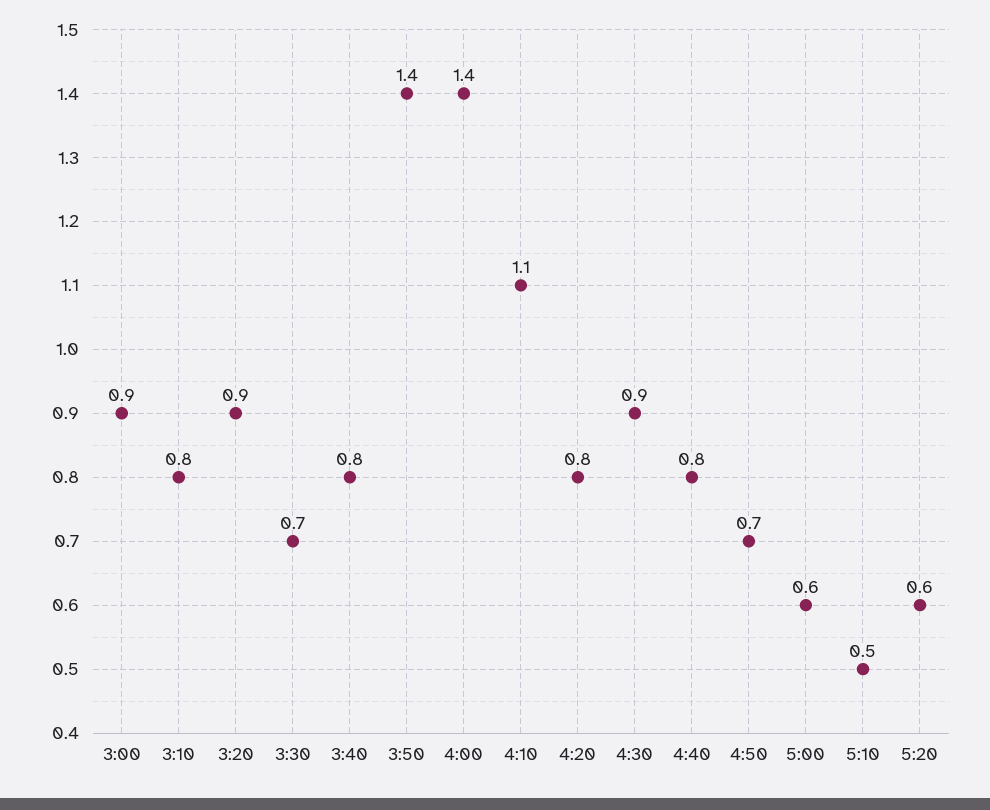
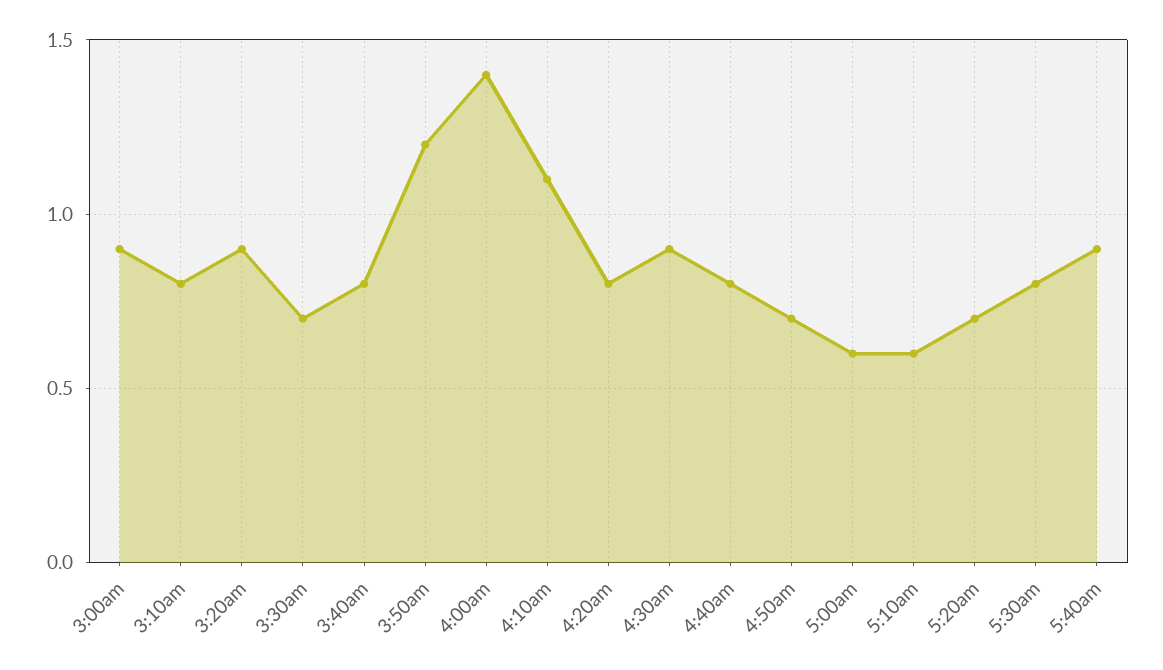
3:50: 1.4 -> 1.2
5:10: 0.5 -> 0.6
5:20: 0.6 -> 0.7
5:30am: none -> 0.8
5:40am: none -> 0.9

